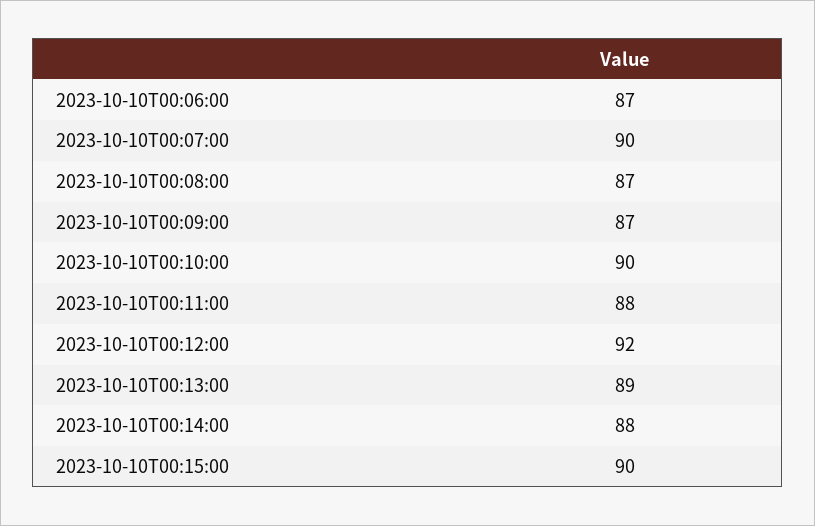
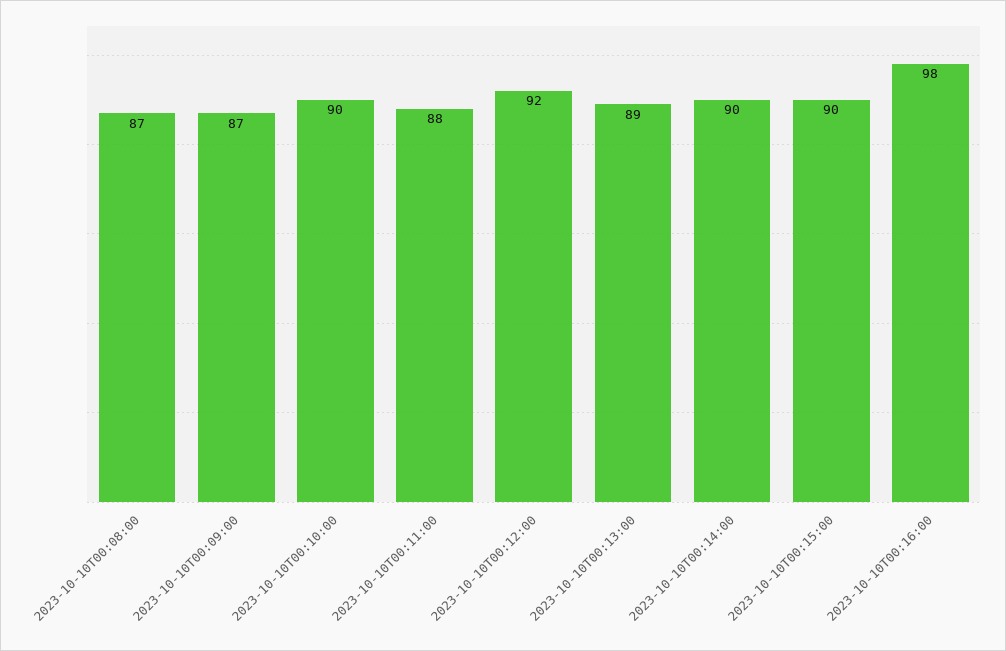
2023-10-10T00:06:00: 87 -> none
2023-10-10T00:07:00: 90 -> none
2023-10-10T00:14:00: 88 -> 90
2023-10-10T00:16:00: none -> 98

